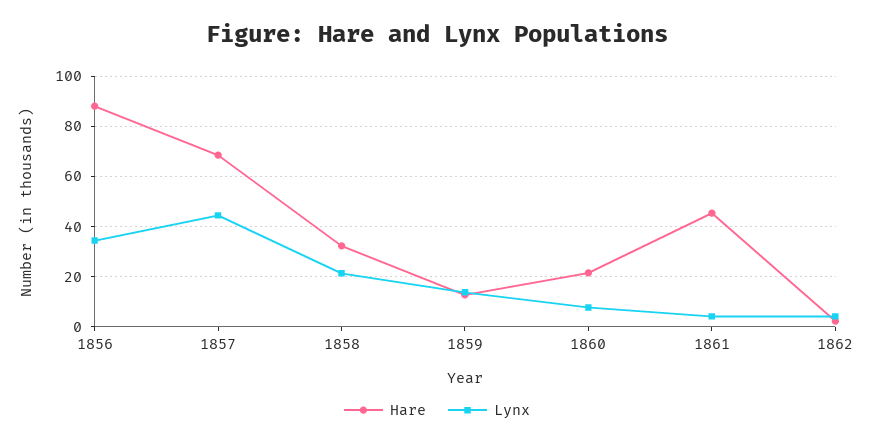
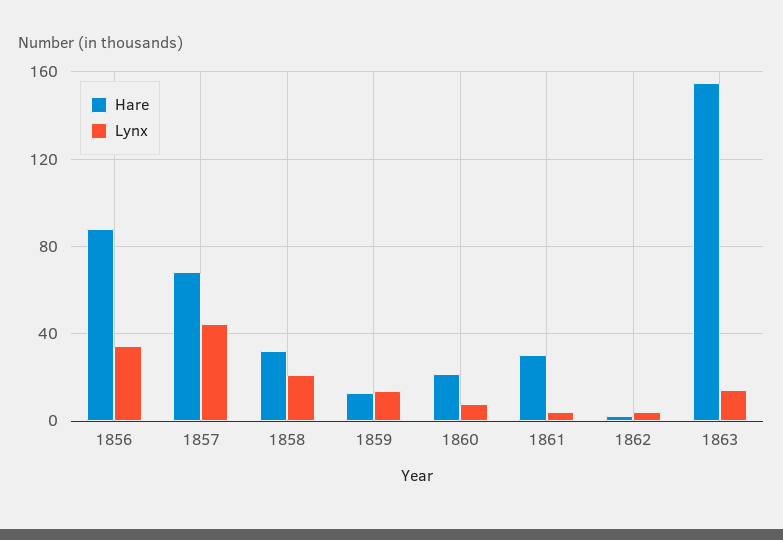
Hare, 1861: 45 -> 30
Hare, 1863: none -> 155
Lynx, 1863: none -> 15

